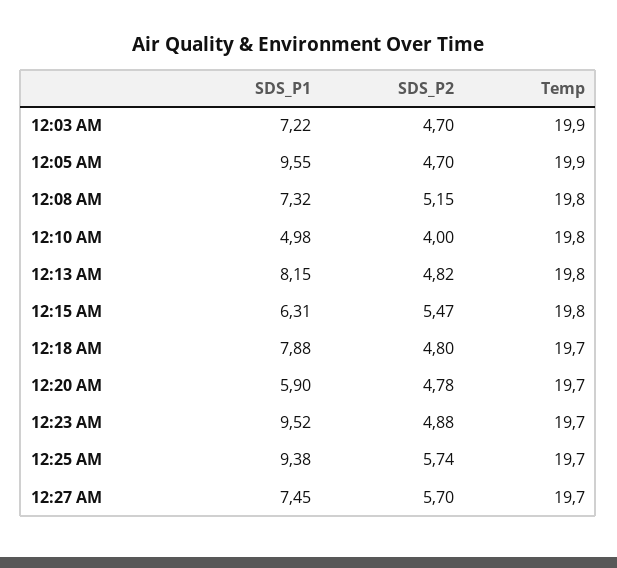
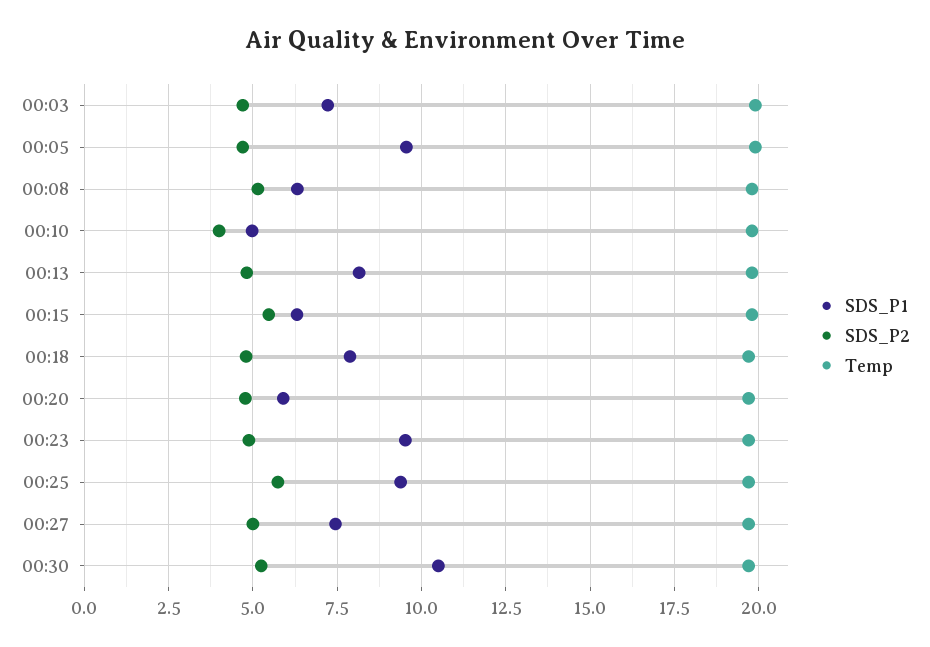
SDS_P1, 12:08 AM: 7.32 -> 6.25
SDS_P2, 12:27 AM: 5.7 -> 5
SDS_P1, 00:30: none -> 10.5
SDS_P2, 00:30: none -> 5.25
Temp, 00:30: none -> 19.75

